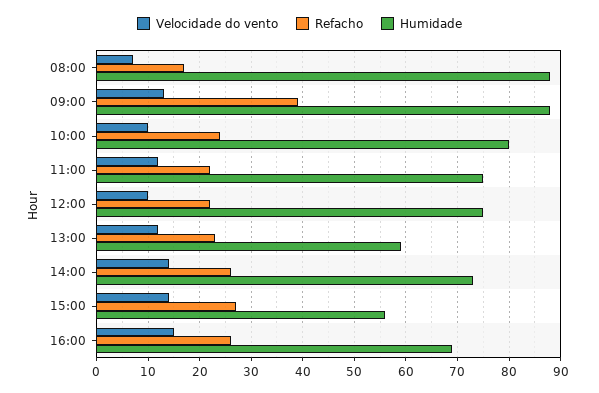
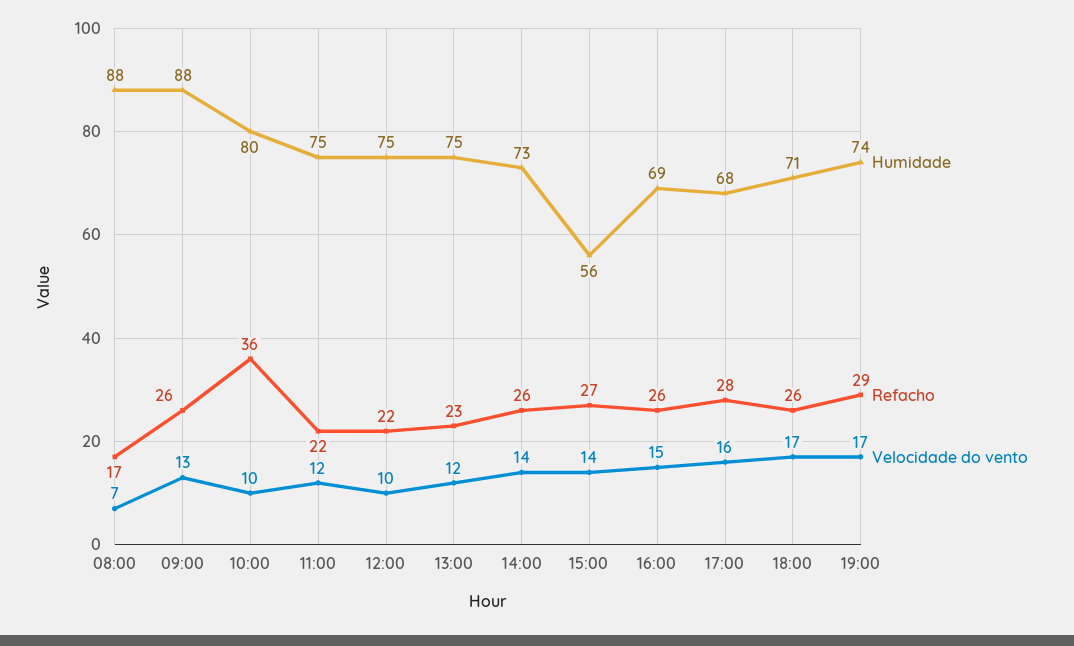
Refacho, 09:00: 40 -> 26
Refacho, 10:00: 25 -> 36
Humidade, 13:00: 60 -> 75
Humidade, 17:00: none -> 68
Refacho, 17:00: none -> 28
Velocidade do vento, 17:00: none -> 16
Humidade, 18:00: none -> 71
Refacho, 18:00: none -> 26
Velocidade do vento, 18:00: none -> 17
Humidade, 19:00: none -> 74
Refacho, 19:00: none -> 29
Velocidade do vento, 19:00: none -> 17

